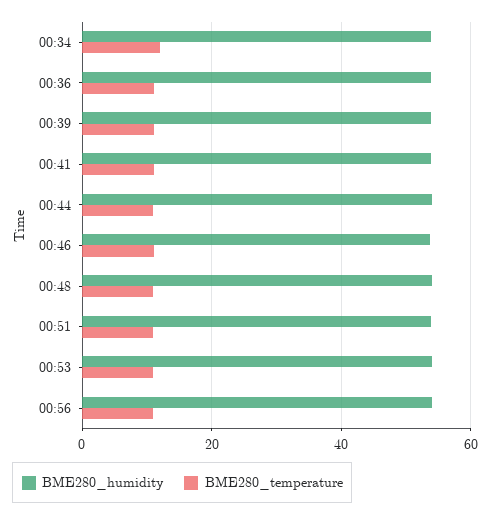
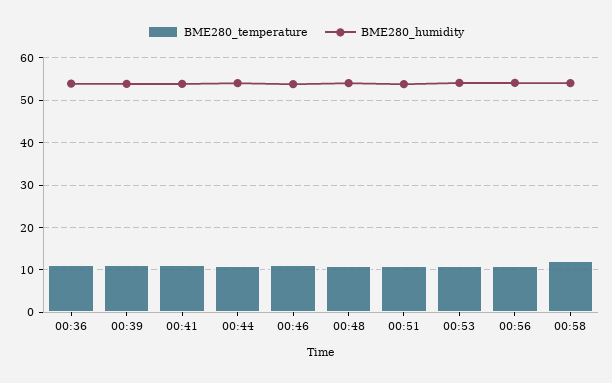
BME280_humidity, 00:34: 54 -> none
BME280_temperature, 00:34: 12 -> none
BME280_temperature, 00:58: none -> 12
BME280_humidity, 00:58: none -> 54

